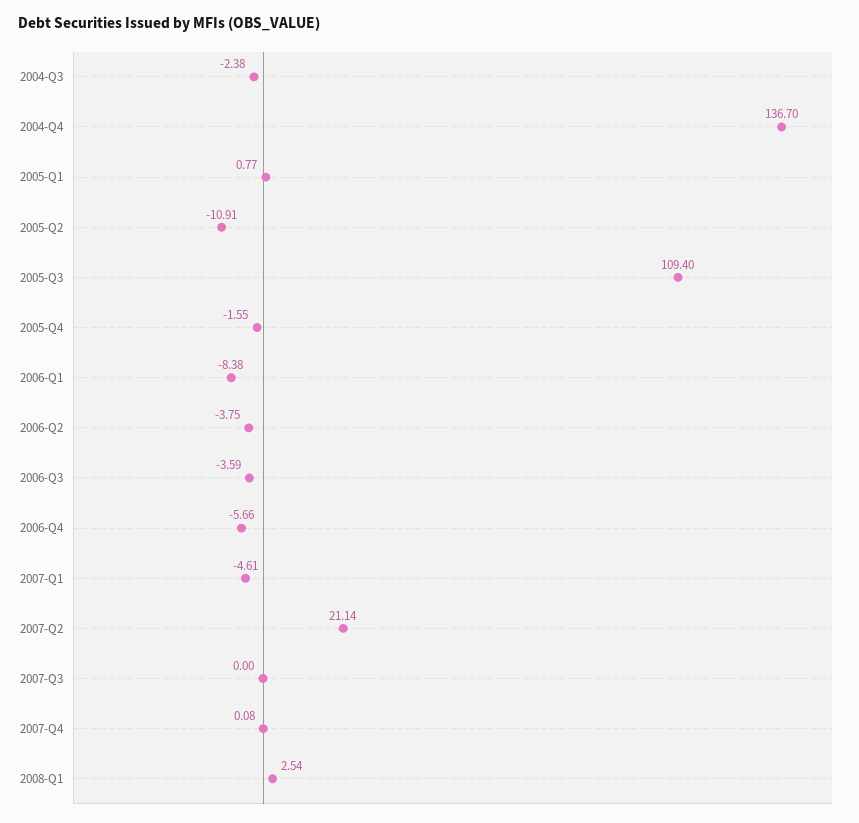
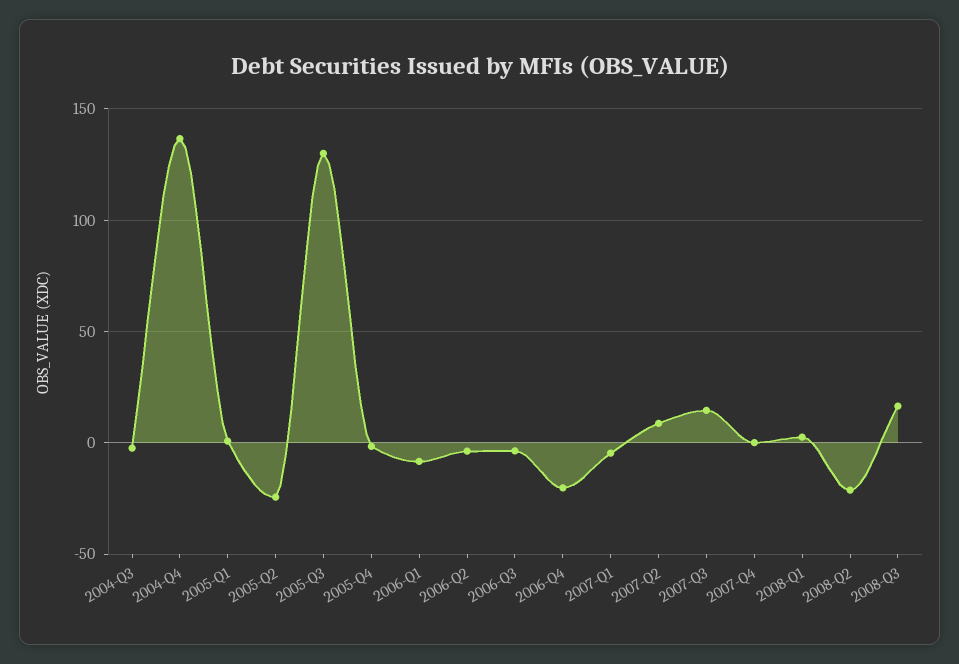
2005-Q2: -10.91 -> -25
2005-Q3: 109.4 -> 130
2006-Q4: -5.66 -> -20
2007-Q2: 21.14 -> 10
2007-Q3: 0 -> 15
2008-Q2: none -> -20
2008-Q3: none -> 15

